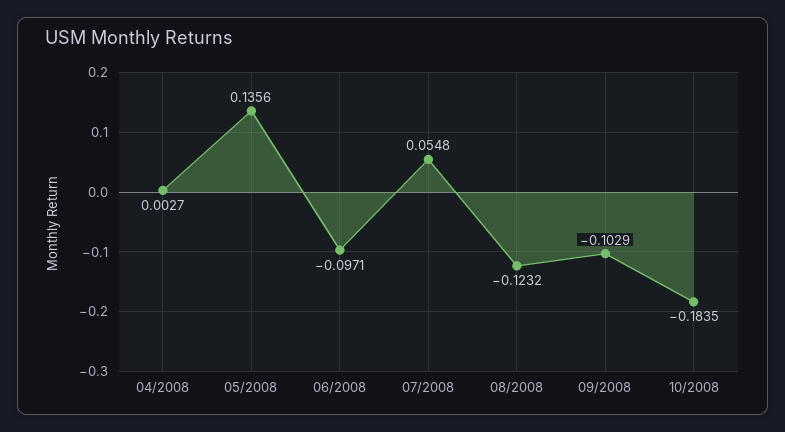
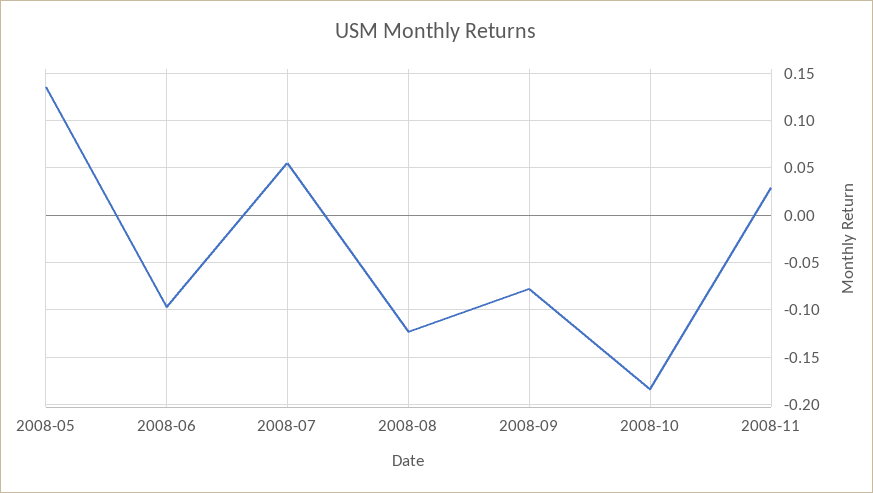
04/2008: 0.0027 -> none
09/2008: -0.1029 -> -0.08
2008-11: none -> 0.03

